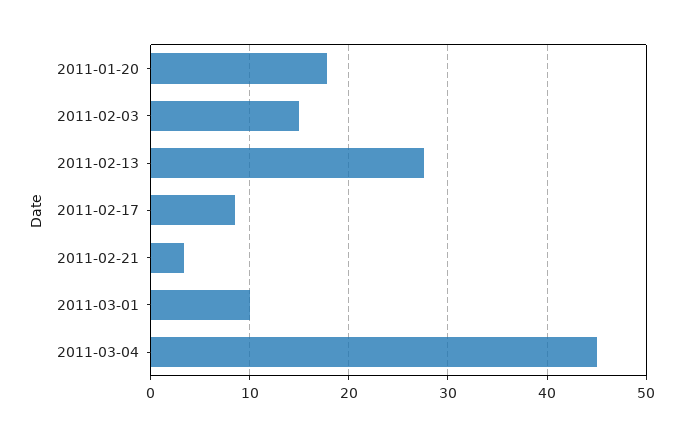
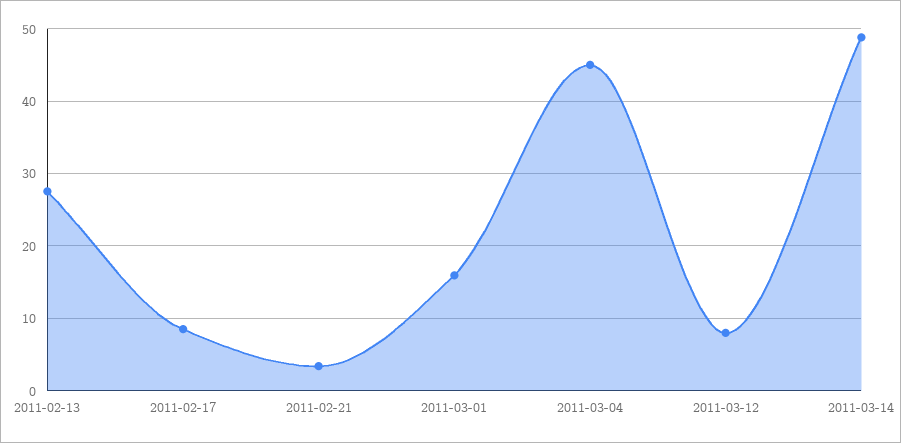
2011-01-20: 18 -> none
2011-02-03: 15 -> none
2011-03-01: 10 -> 16
2011-03-12: none -> 8
2011-03-14: none -> 49

